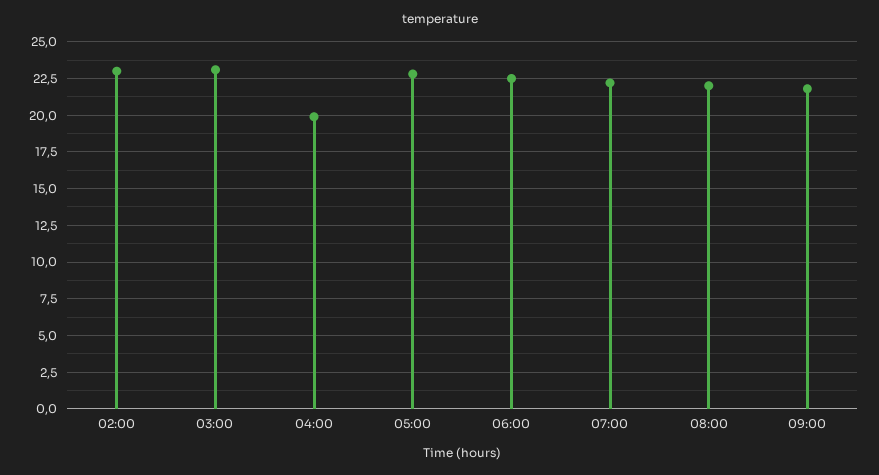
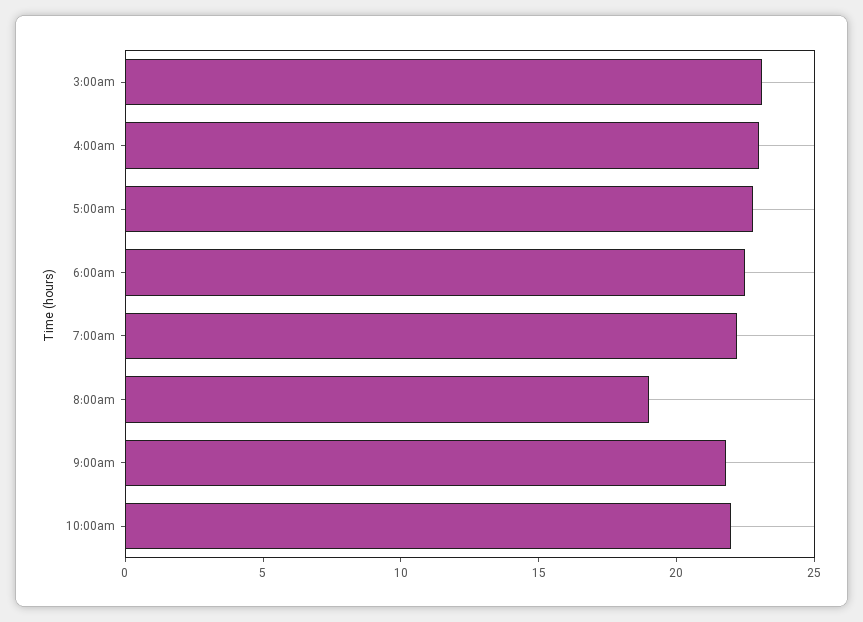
02:00: 23 -> none
04:00: 20 -> 23
08:00: 22 -> 19
10:00am: none -> 22

